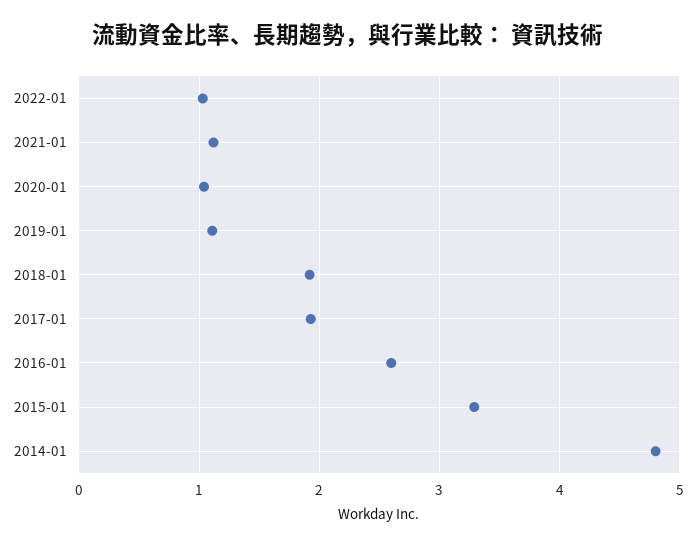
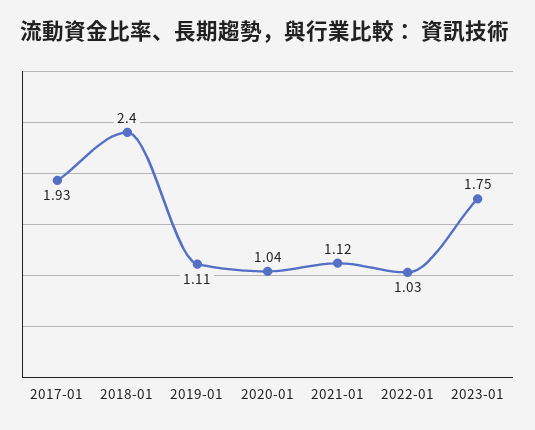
2018-01: 1.9 -> 2.4
2016-01: 2.6 -> none
2015-01: 3.3 -> none
2014-01: 4.8 -> none
2023-01: none -> 1.75

